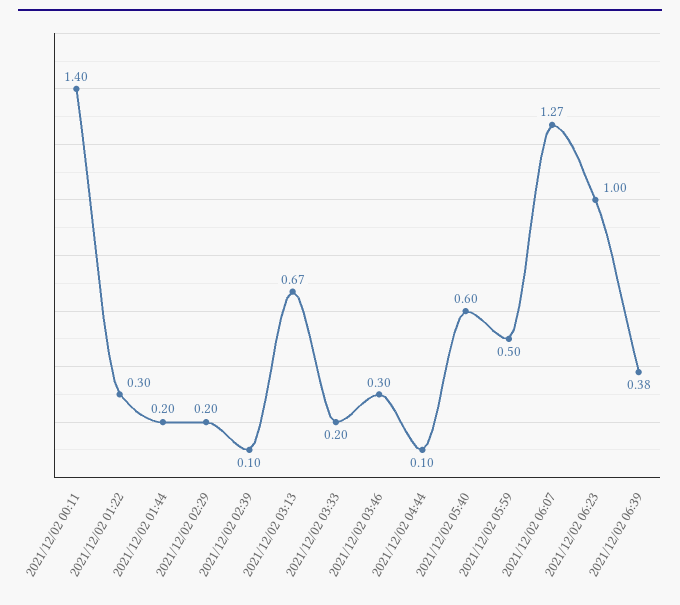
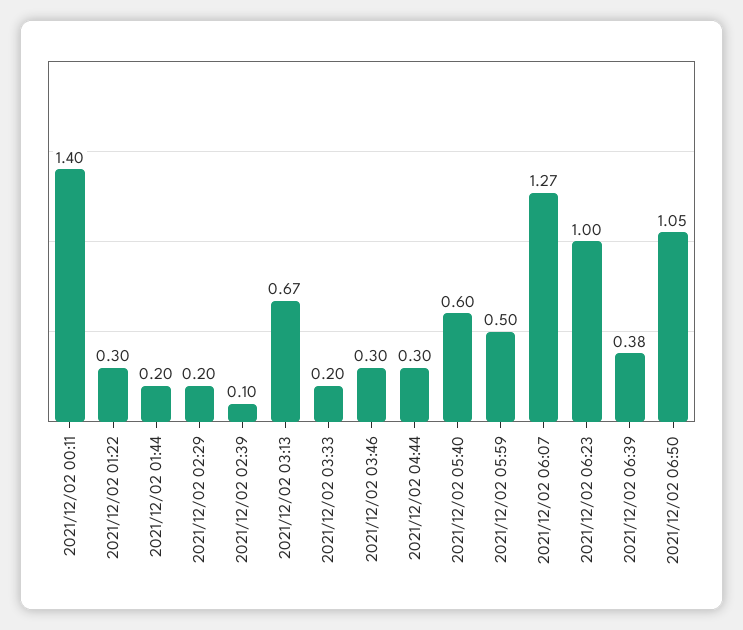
2021/12/02 04:44: 0.1 -> 0.3
2021/12/02 06:50: none -> 1.05

